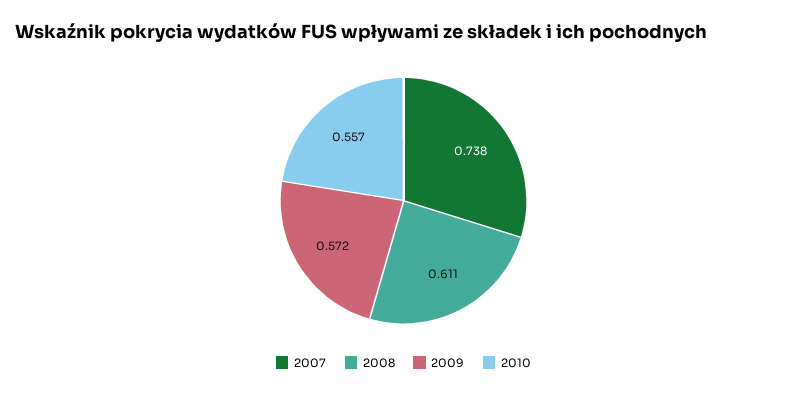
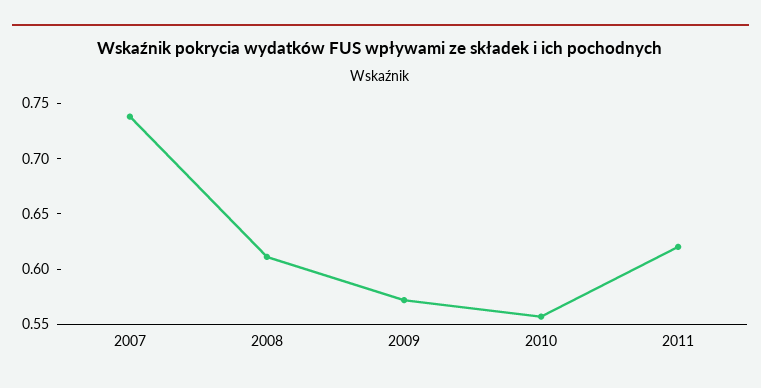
2011: none -> 0.62

